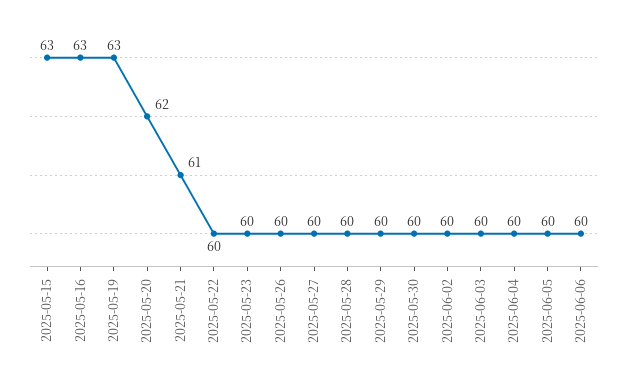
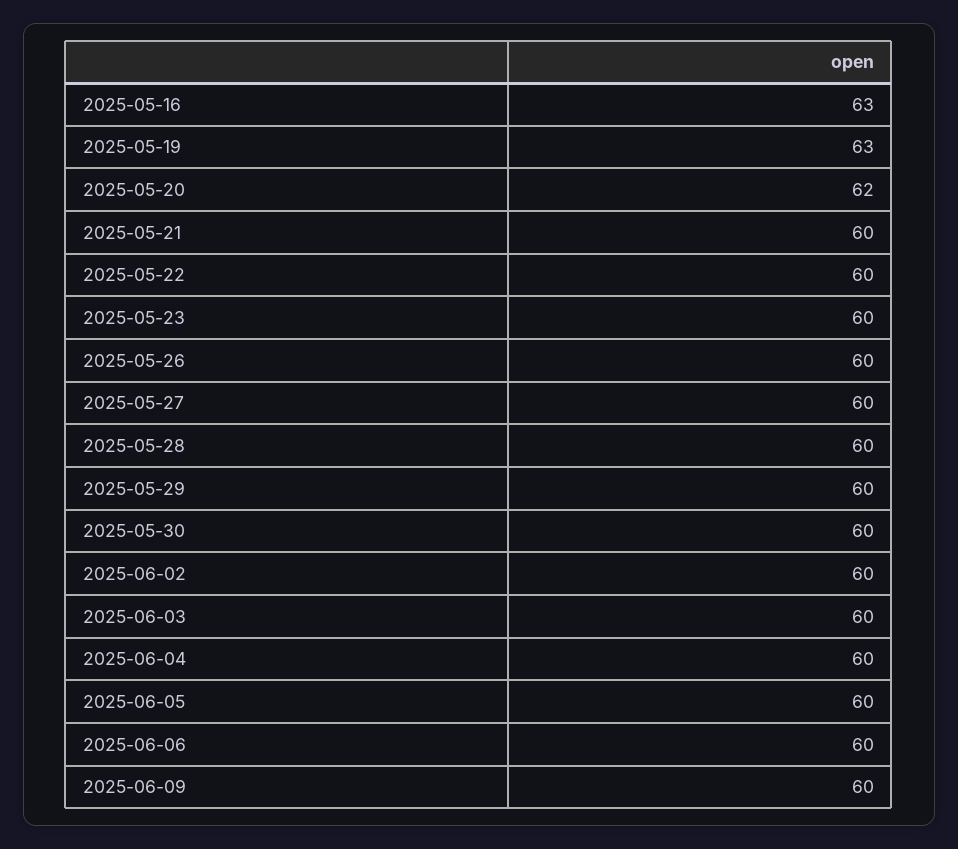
2025-05-15: 63 -> none
2025-05-21: 61 -> 60
2025-06-09: none -> 60

